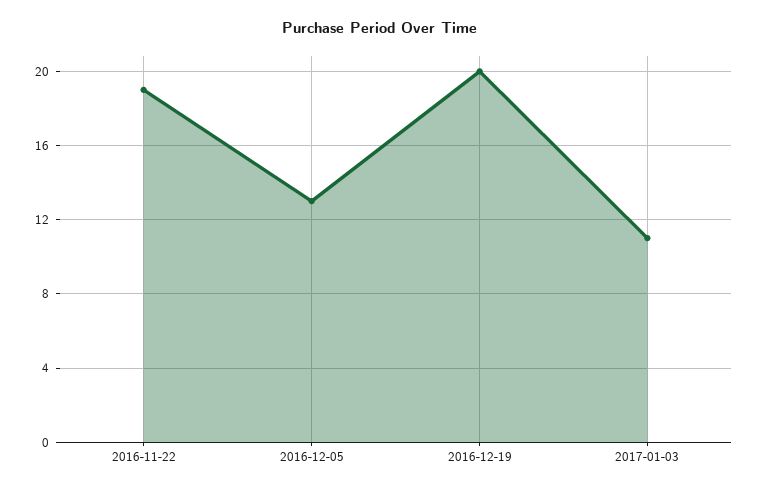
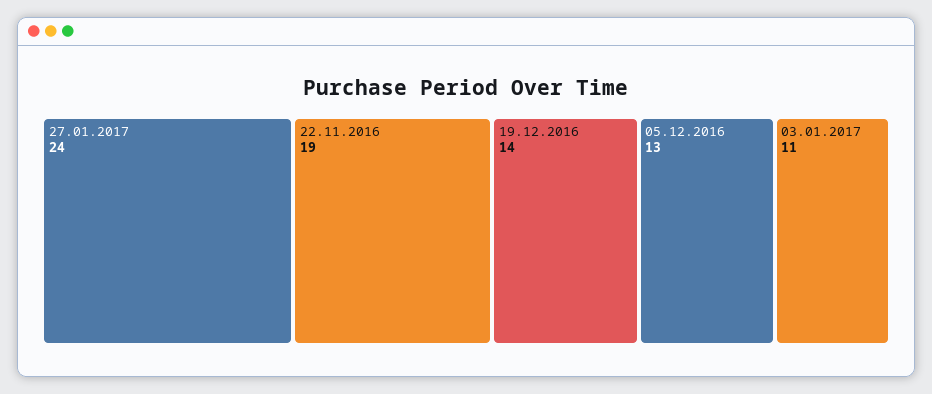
2016-12-19: 20 -> 14
27.01.2017: none -> 24

